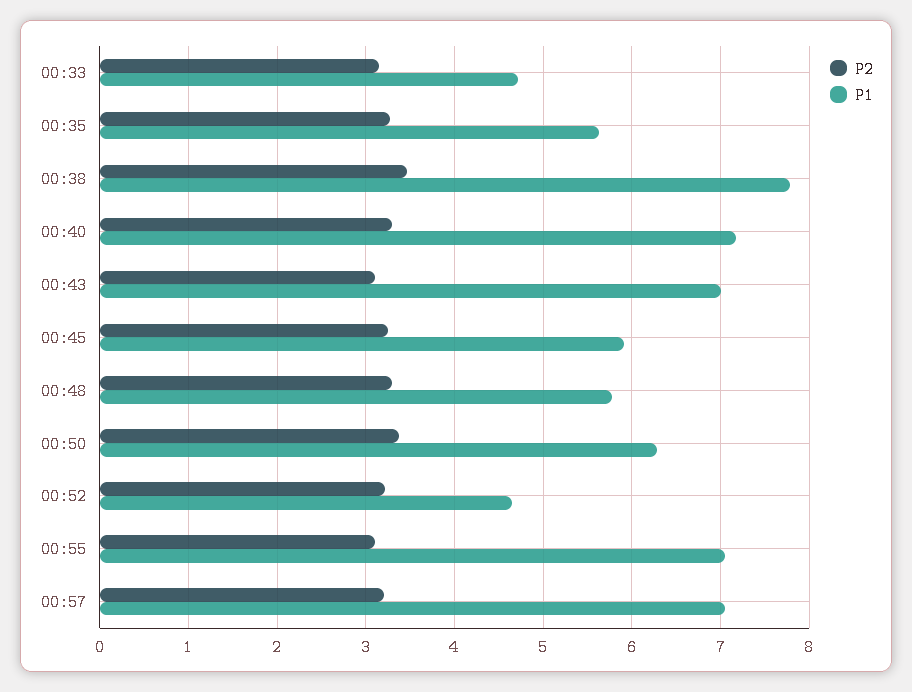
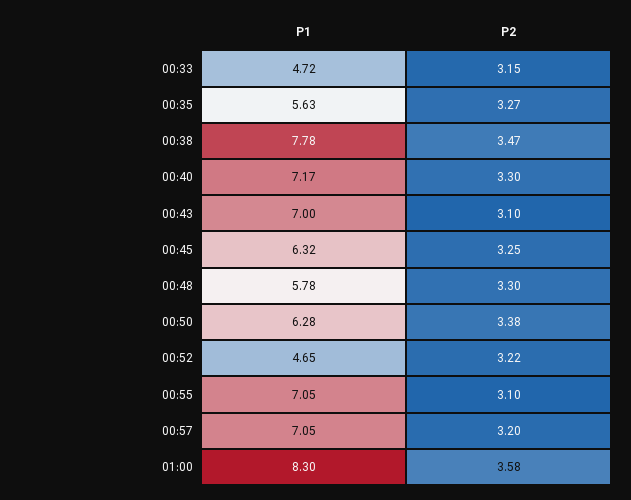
P1, 00:45: 5.9 -> 6.32
P1, 01:00: none -> 8.3
P2, 01:00: none -> 3.58

